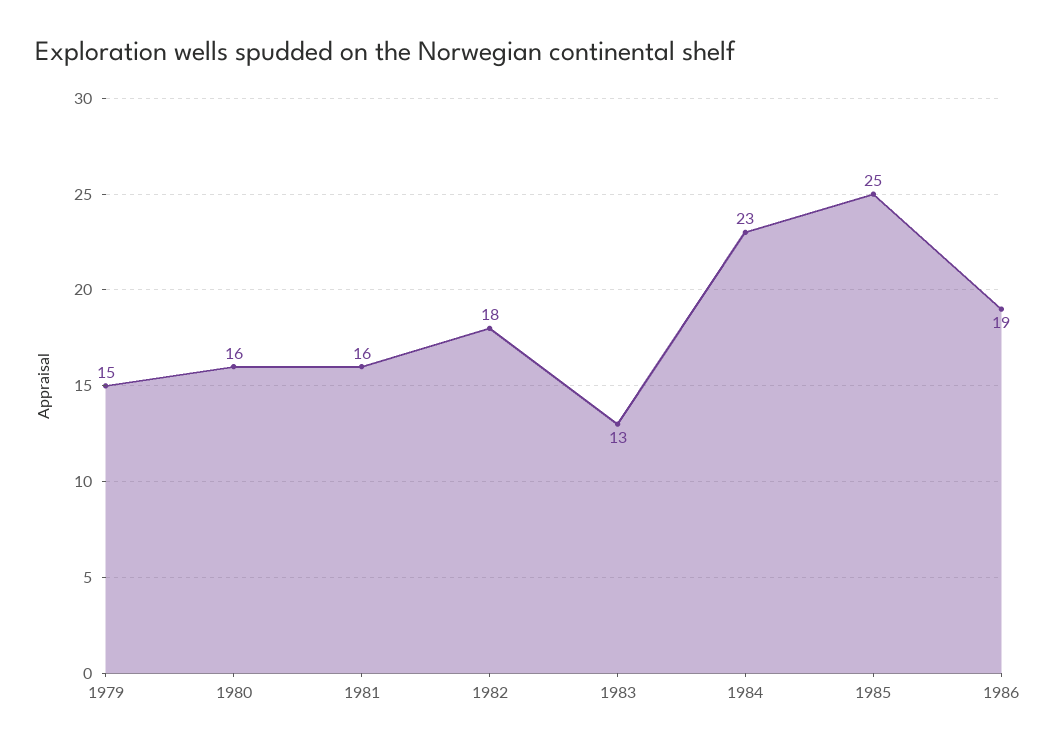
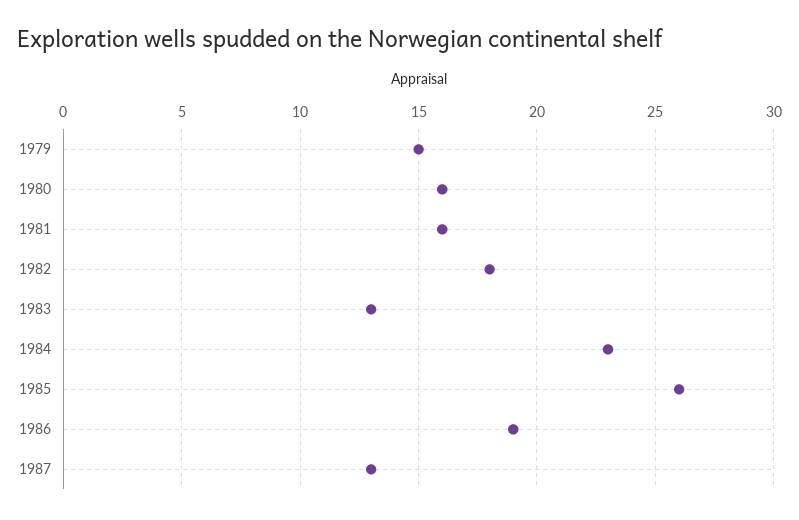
1985: 25 -> 26
1987: none -> 13

